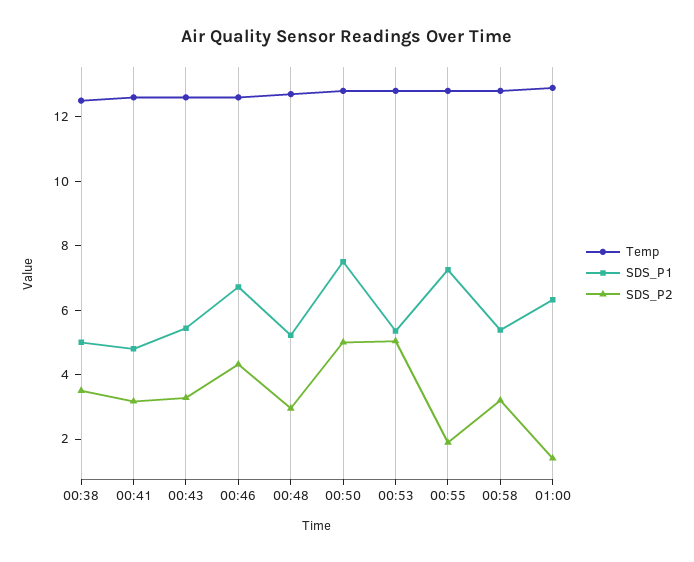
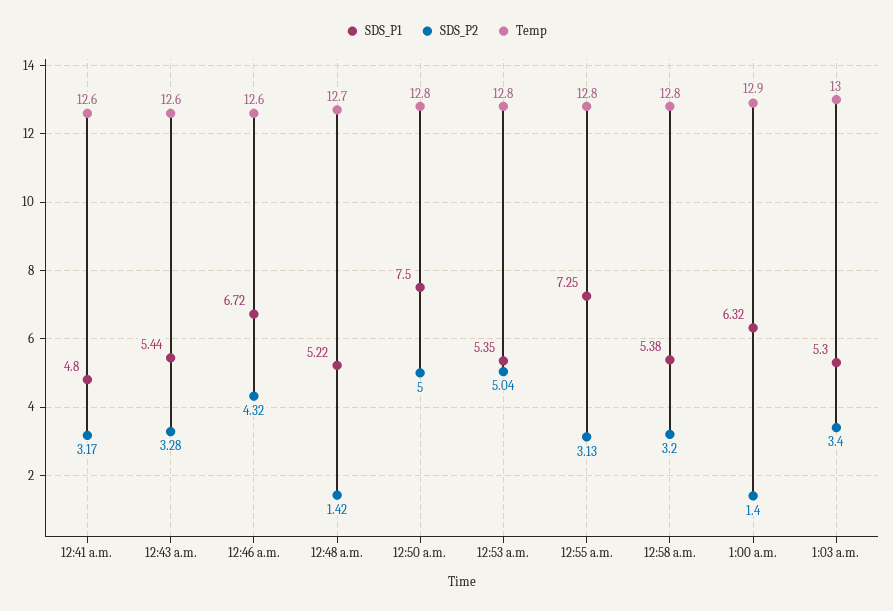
Temp, 00:38: 12.5 -> none
SDS_P1, 00:38: 5 -> none
SDS_P2, 00:38: 3.5 -> none
SDS_P2, 00:48: 3 -> 1.42
SDS_P2, 00:55: 2 -> 3.13
SDS_P1, 1:03 a.m.: none -> 5.3
SDS_P2, 1:03 a.m.: none -> 3.4
Temp, 1:03 a.m.: none -> 13

